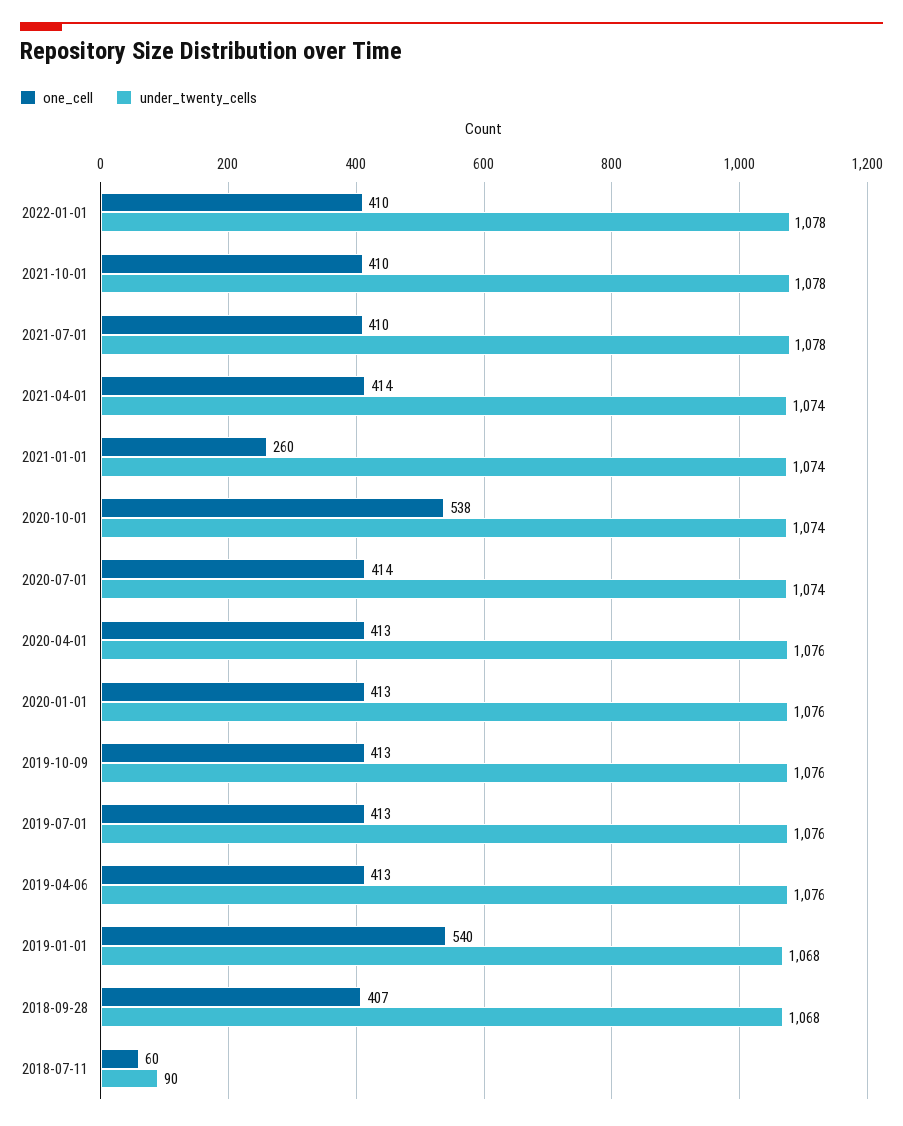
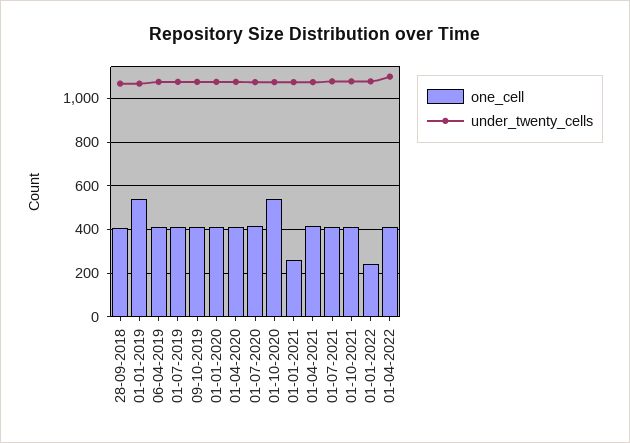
one_cell, 2022-01-01: 410 -> 250
one_cell, 2018-07-11: 60 -> none
under_twenty_cells, 2018-07-11: 90 -> none
one_cell, 01-04-2022: none -> 400
under_twenty_cells, 01-04-2022: none -> 1100

